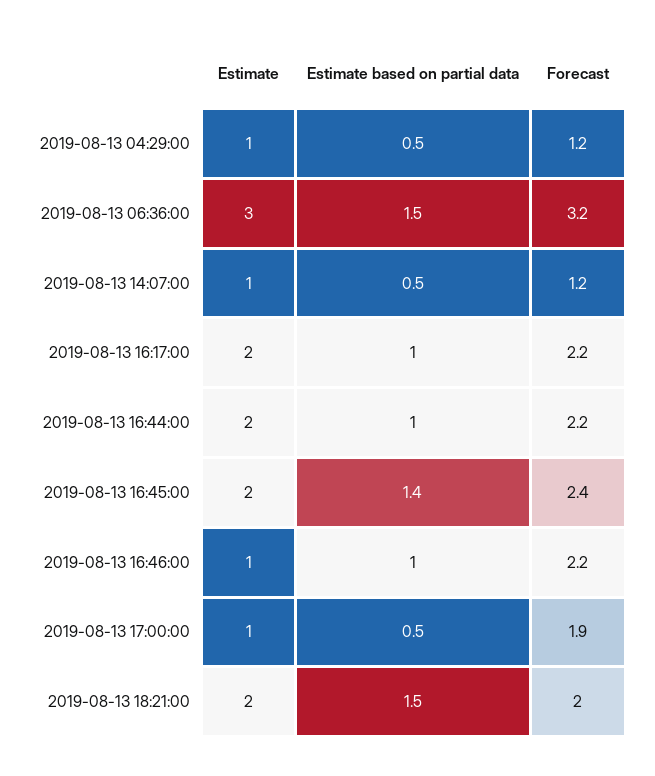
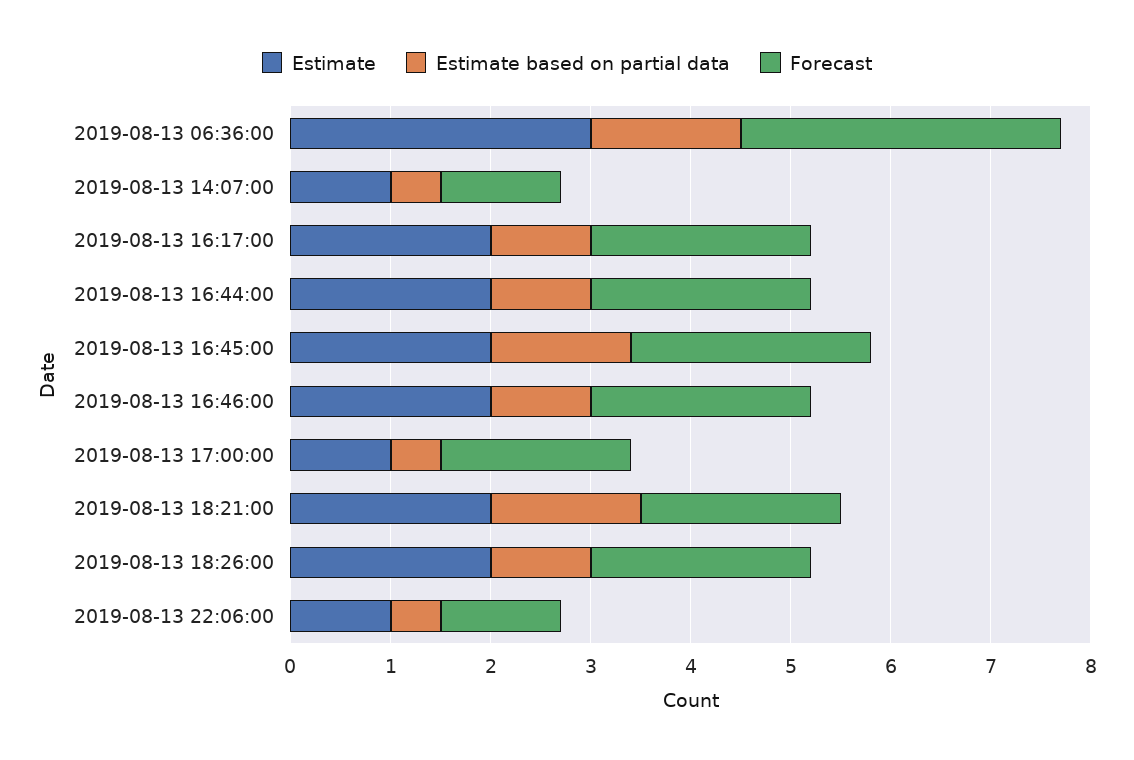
Estimate, 2019-08-13 04:29:00: 1 -> none
Estimate based on partial data, 2019-08-13 04:29:00: 0.5 -> none
Forecast, 2019-08-13 04:29:00: 1.2 -> none
Estimate, 2019-08-13 16:46:00: 1 -> 2
Estimate, 2019-08-13 18:26:00: none -> 2
Estimate based on partial data, 2019-08-13 18:26:00: none -> 1
Forecast, 2019-08-13 18:26:00: none -> 2.2
Estimate, 2019-08-13 22:06:00: none -> 1
Estimate based on partial data, 2019-08-13 22:06:00: none -> 0.5
Forecast, 2019-08-13 22:06:00: none -> 1.2

